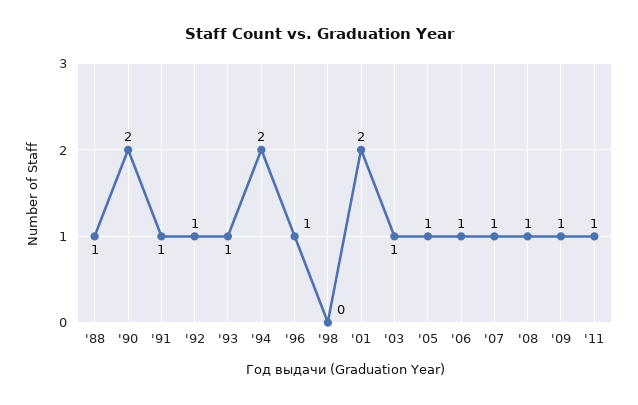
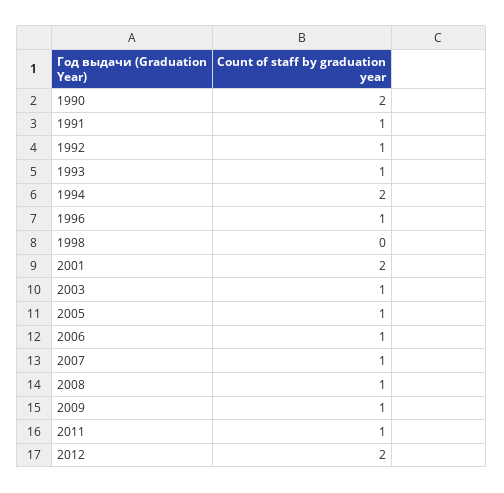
'88: 1 -> none
2012: none -> 2

